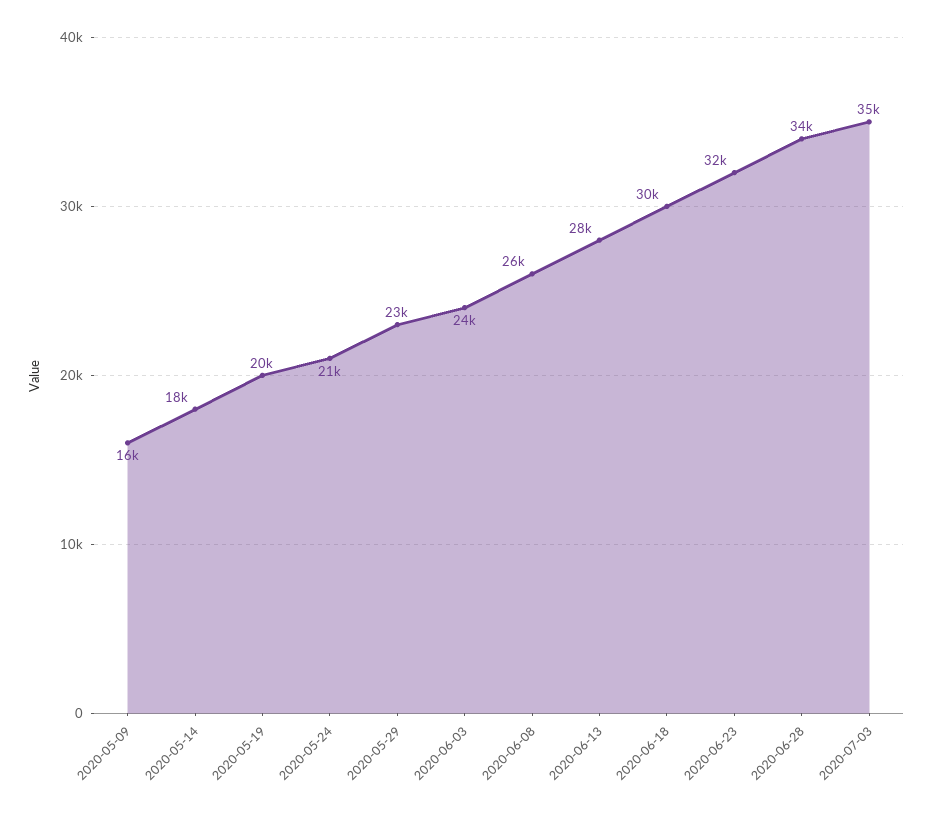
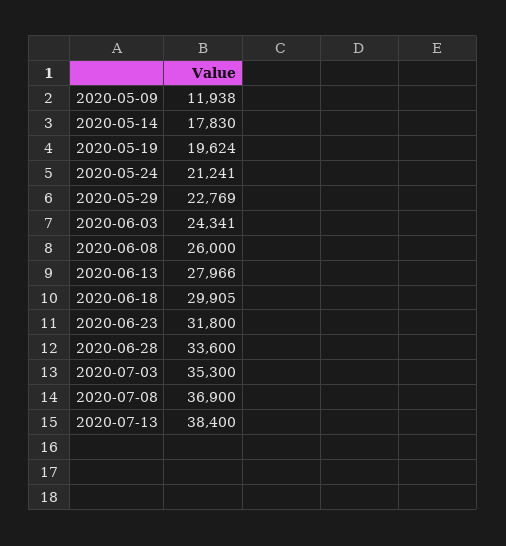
2020-05-09: 16000 -> 11938
2020-07-08: none -> 36900
2020-07-13: none -> 38400

